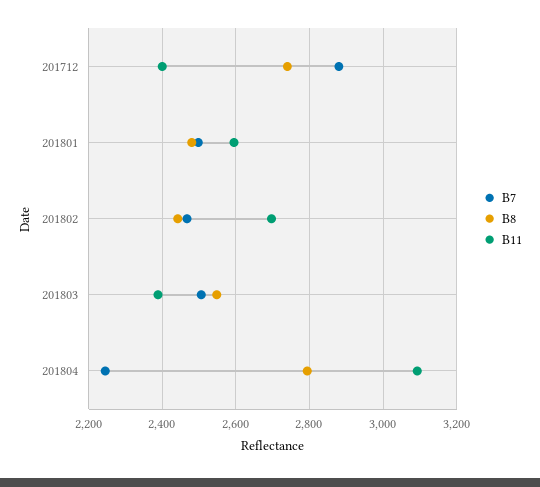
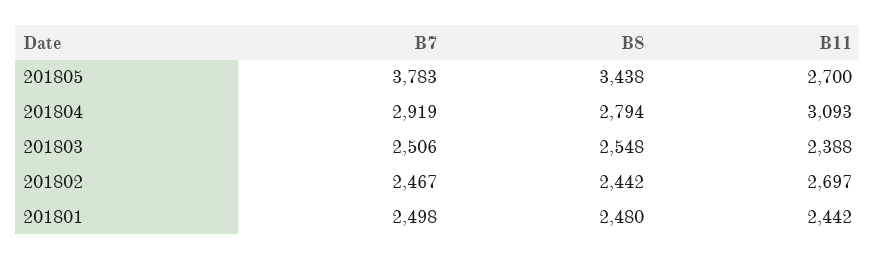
B7, 201712: 2880 -> none
B8, 201712: 2740 -> none
B11, 201712: 2400 -> none
B11, 201801: 2600 -> 2442
B7, 201804: 2240 -> 2919
B7, 201805: none -> 3783
B8, 201805: none -> 3438
B11, 201805: none -> 2700

